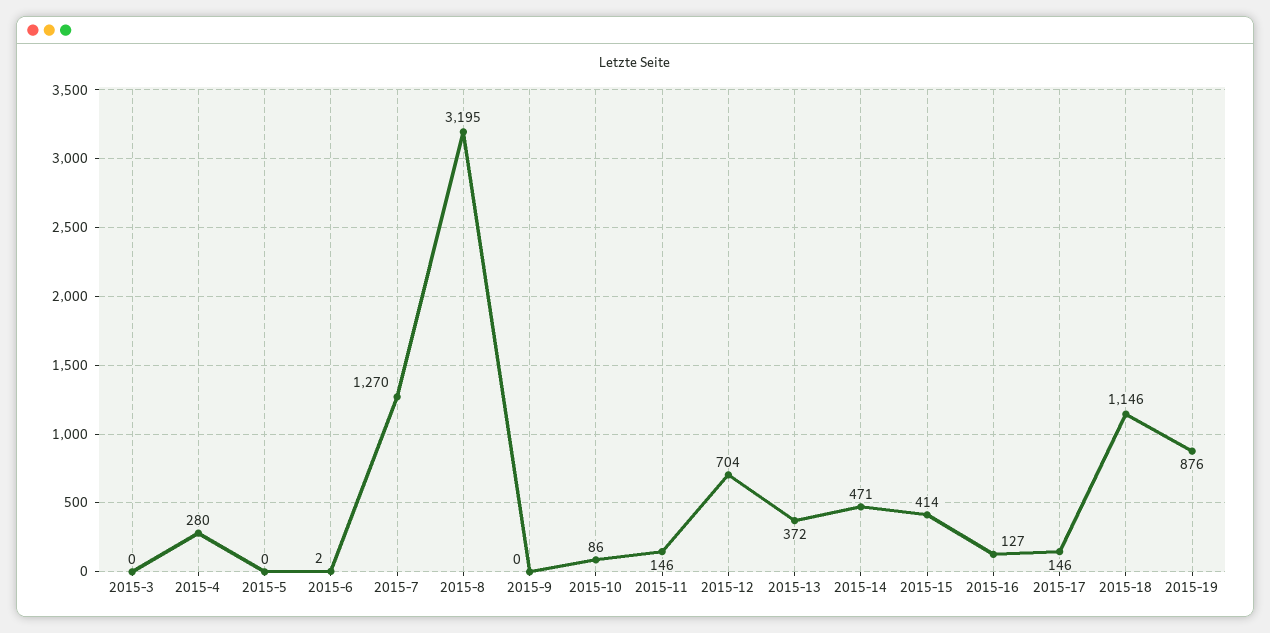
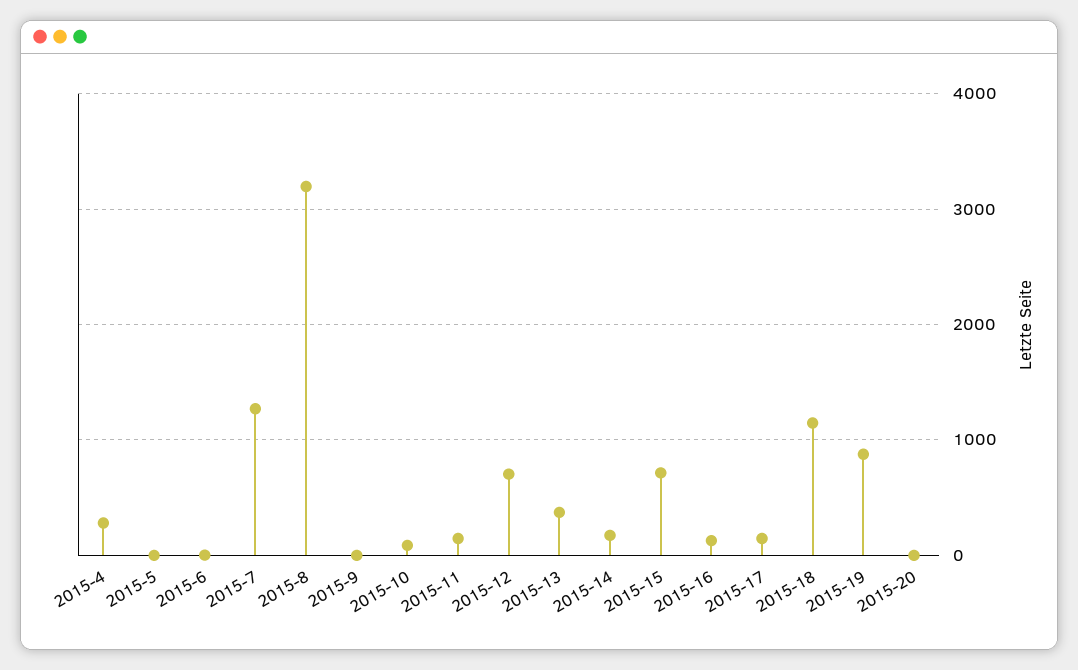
2015-3: 0 -> none
2015-14: 471 -> 200
2015-15: 414 -> 700
2015-20: none -> 0

